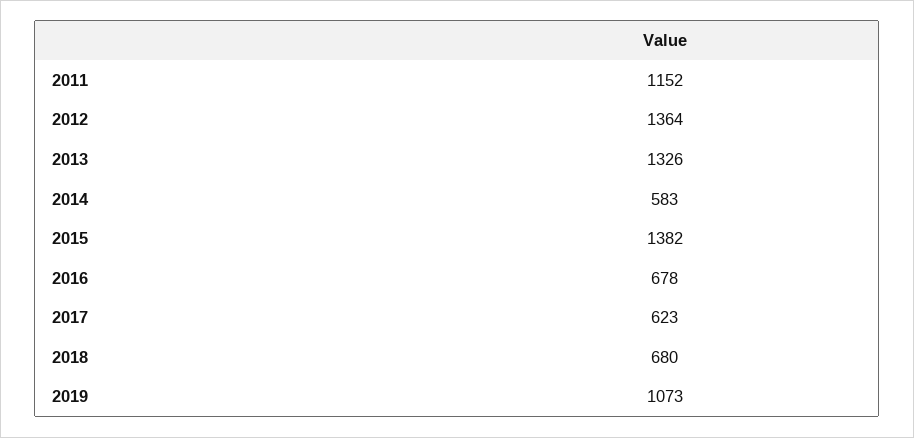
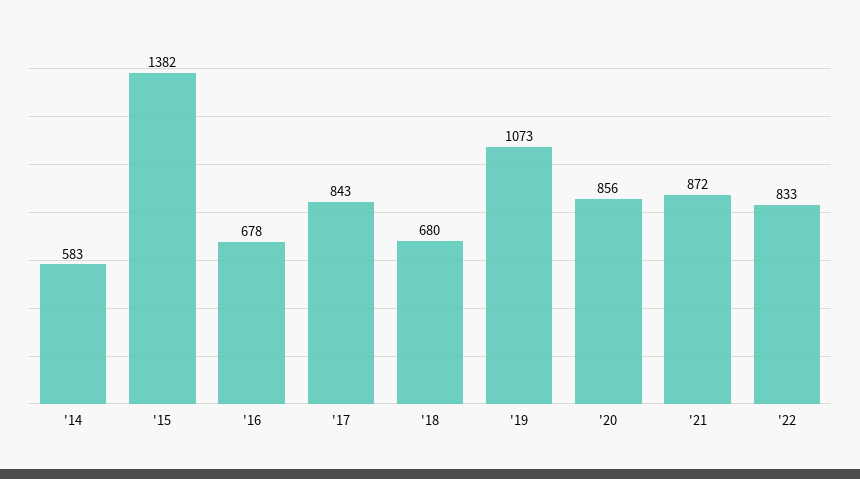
2011: 1152 -> none
2012: 1364 -> none
2013: 1326 -> none
2017: 623 -> 843
'20: none -> 856
'21: none -> 872
'22: none -> 833

